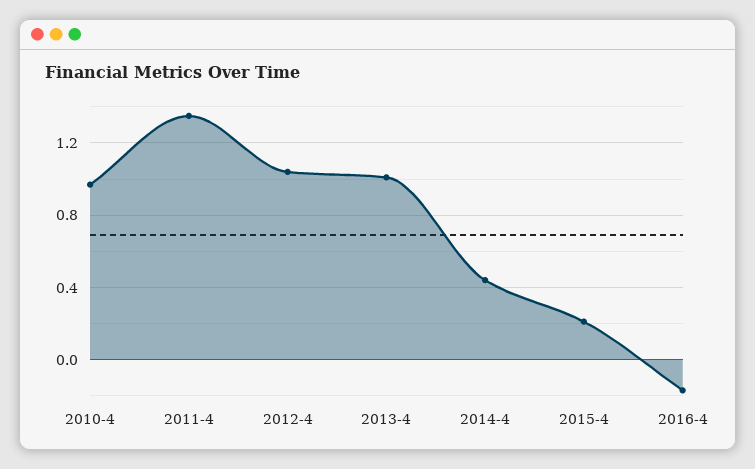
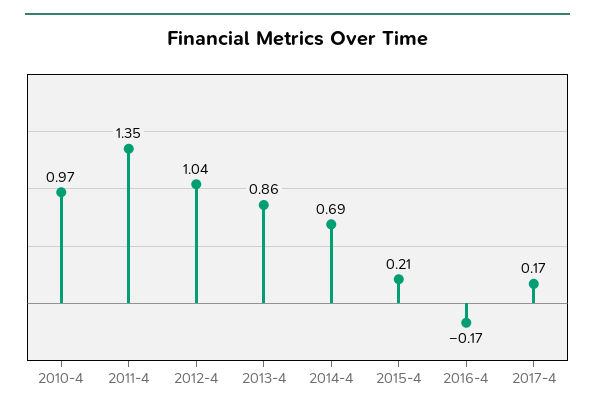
2013-4: 1 -> 0.86
2014-4: 0.45 -> 0.69
2017-4: none -> 0.17

